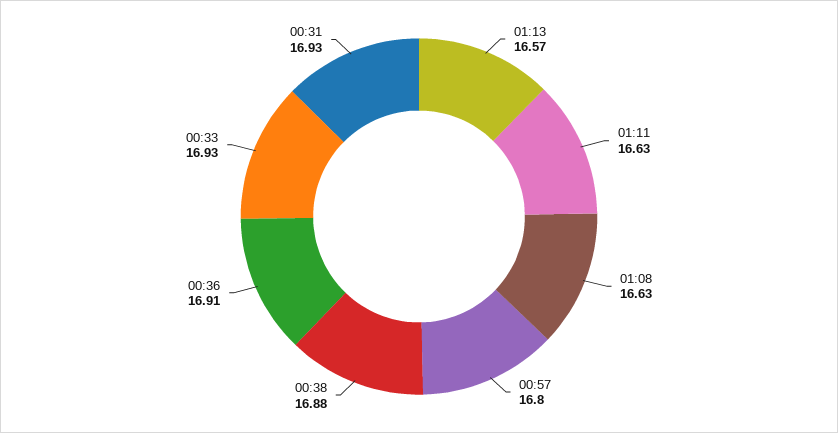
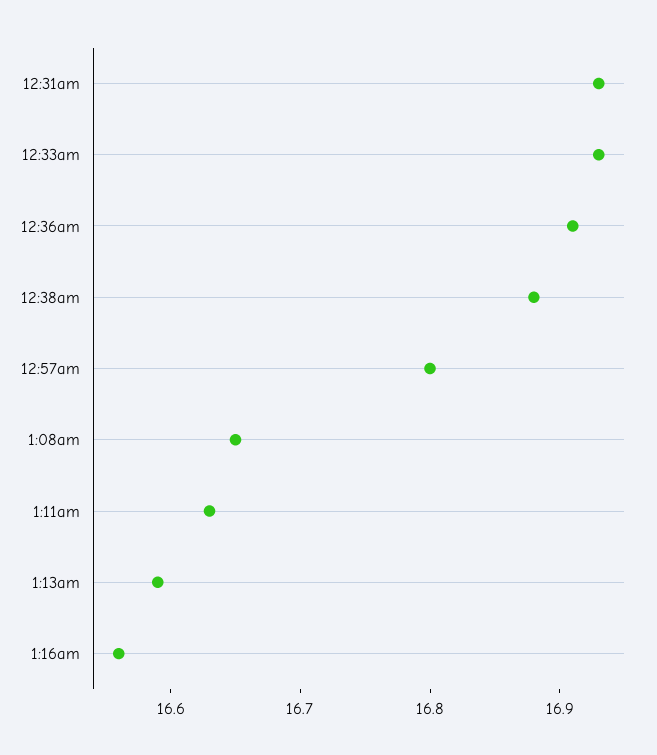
01:13: 16.57 -> 16.59
01:08: 16.63 -> 16.65
1:16am: none -> 16.56

